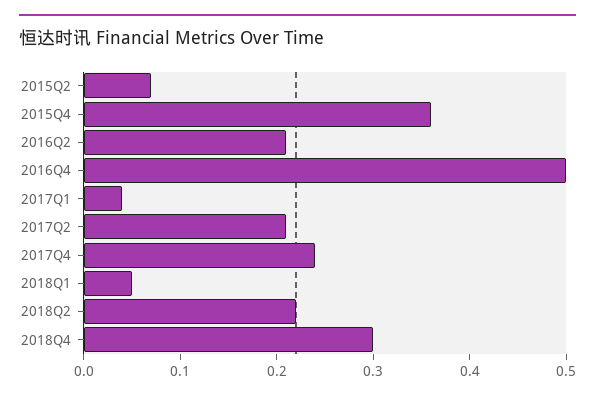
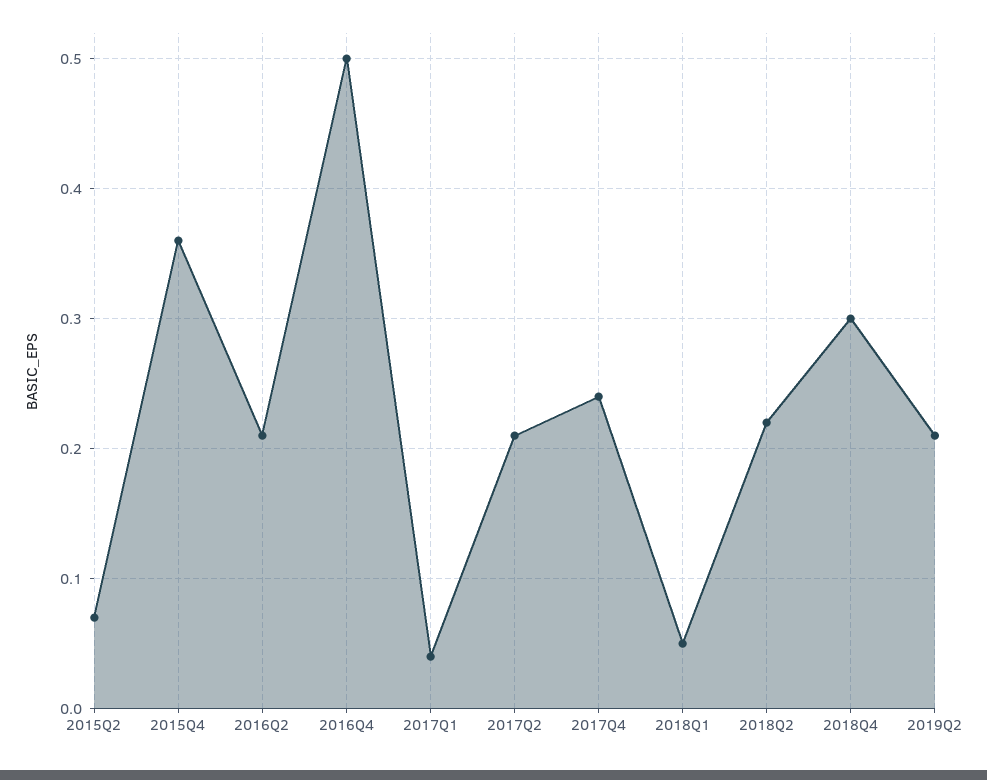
2019Q2: none -> 0.21

